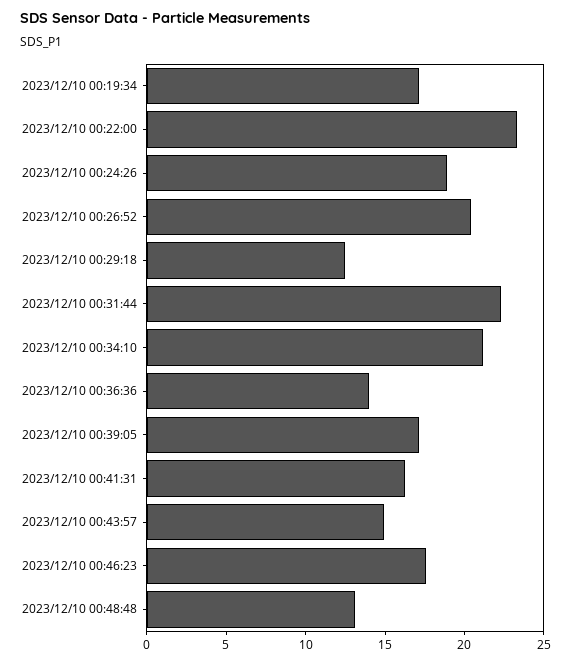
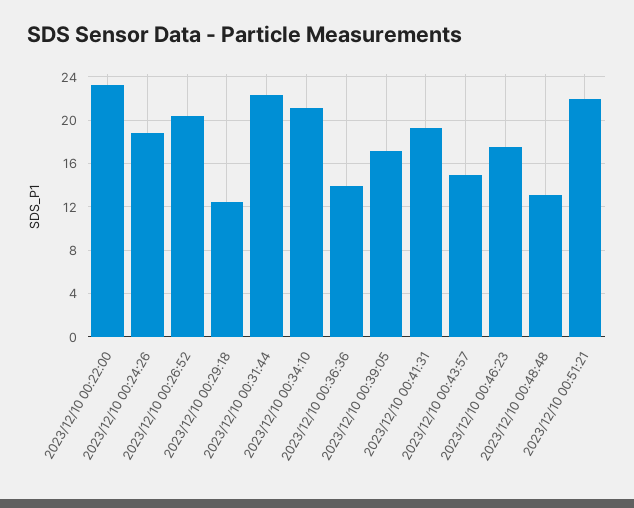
2023/12/10 00:19:34: 17 -> none
2023/12/10 00:41:31: 16 -> 19
2023/12/10 00:51:21: none -> 22

